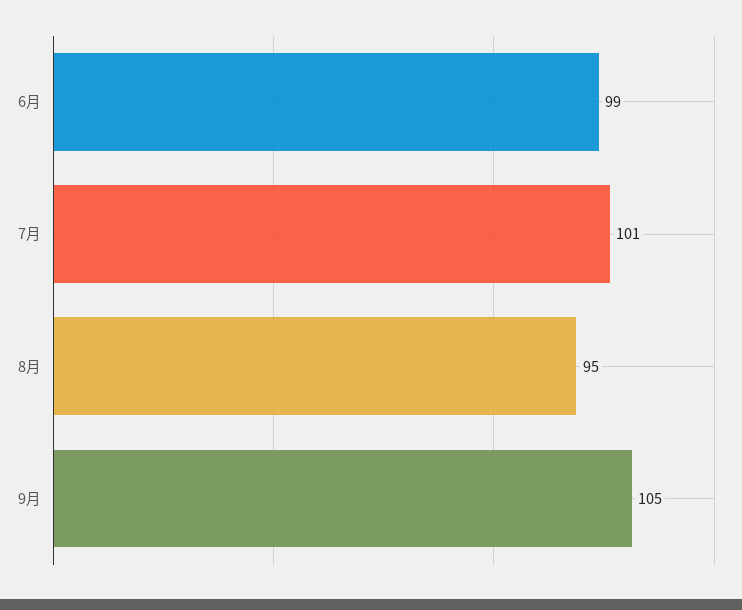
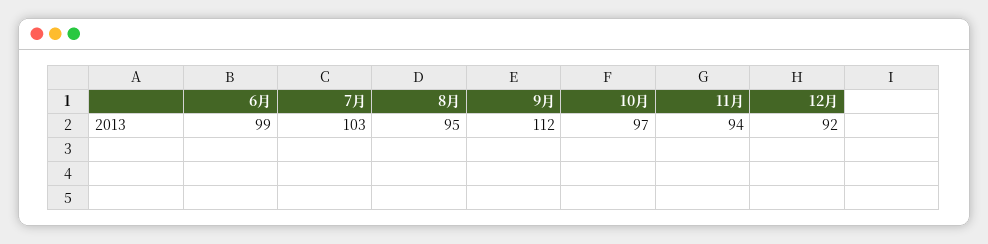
7月: 101 -> 103
9月: 105 -> 112
10月: none -> 97
11月: none -> 94
12月: none -> 92

